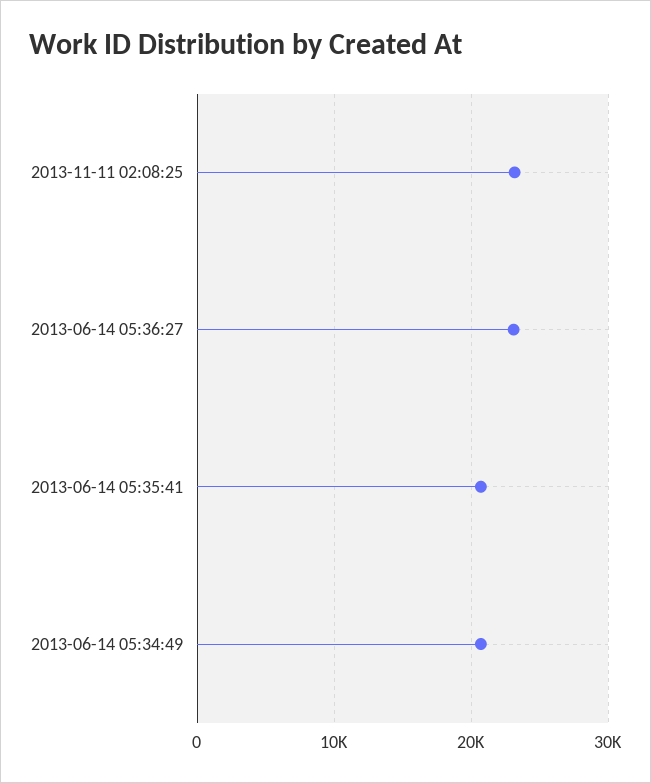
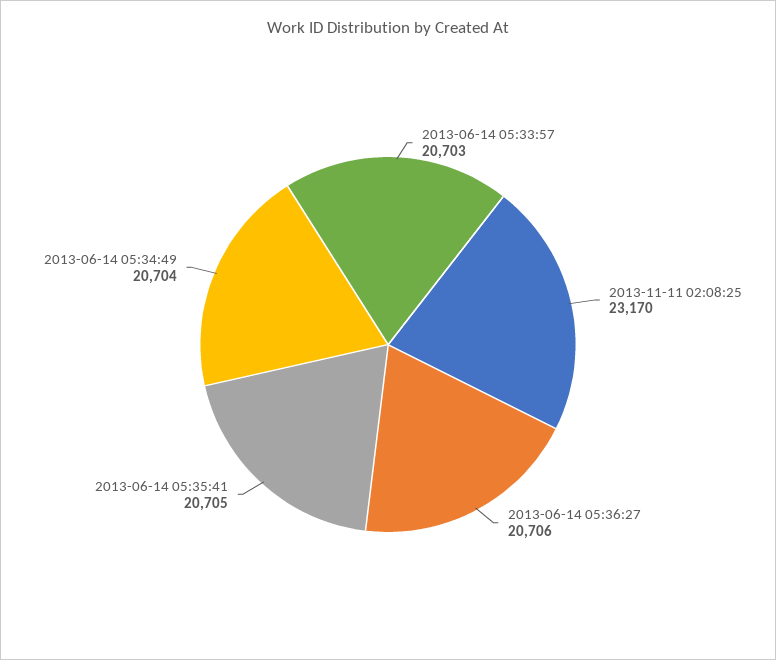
2013-06-14 05:36:27: 23000 -> 20706
2013-06-14 05:33:57: none -> 20703

